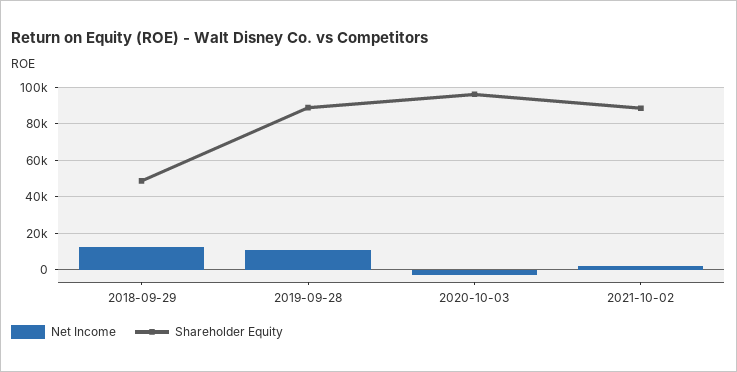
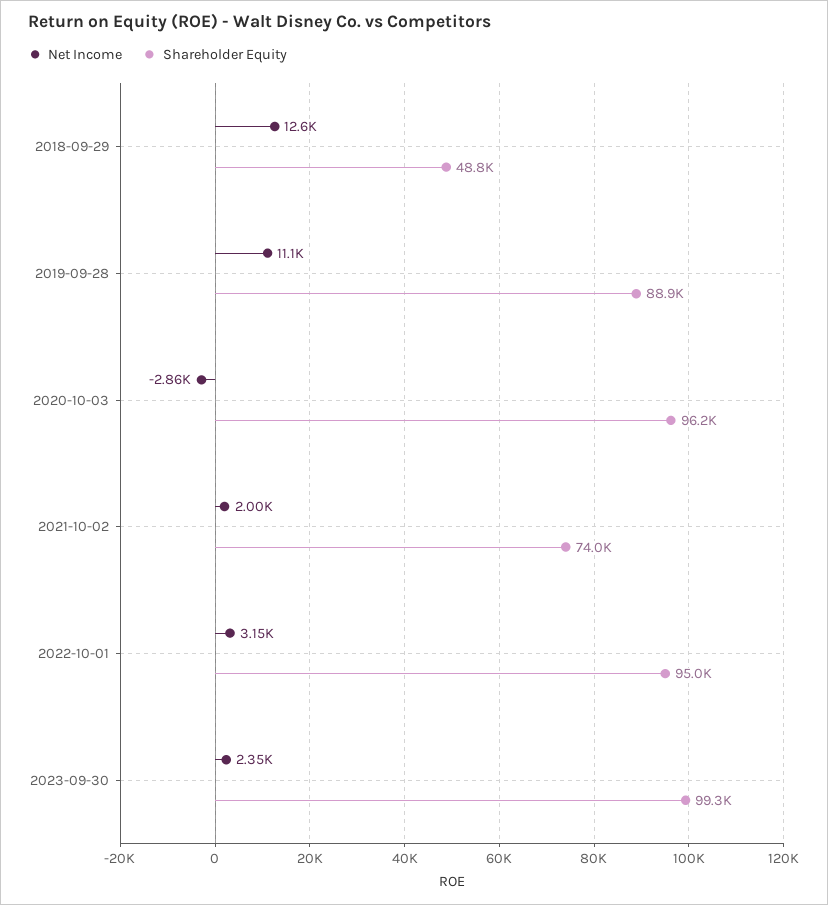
Shareholder Equity, 2021-10-02: 90000 -> 74000
Net Income, 2022-10-01: none -> 3150
Shareholder Equity, 2022-10-01: none -> 95000
Net Income, 2023-09-30: none -> 2350
Shareholder Equity, 2023-09-30: none -> 99300

